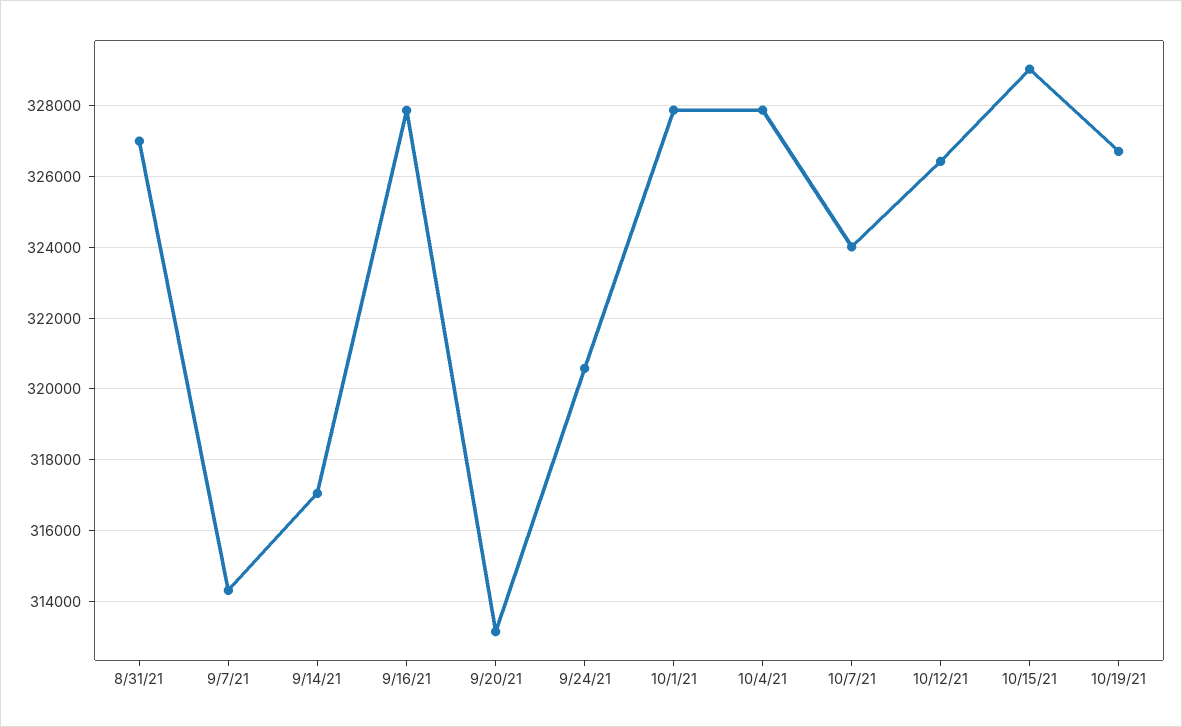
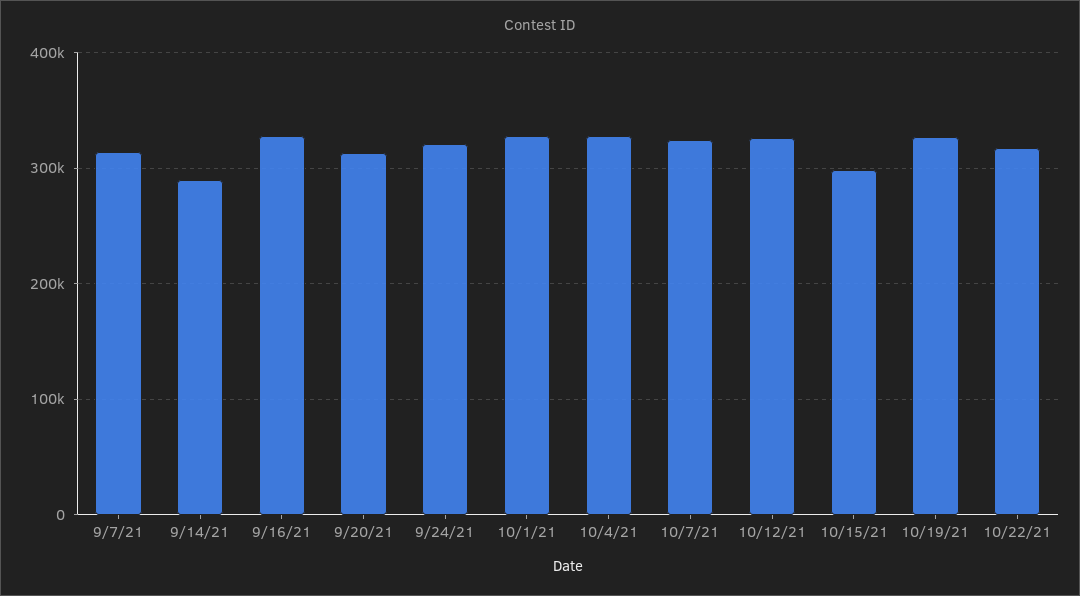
8/31/21: 327000 -> none
9/14/21: 317000 -> 290000
10/15/21: 329000 -> 300000
10/22/21: none -> 320000

